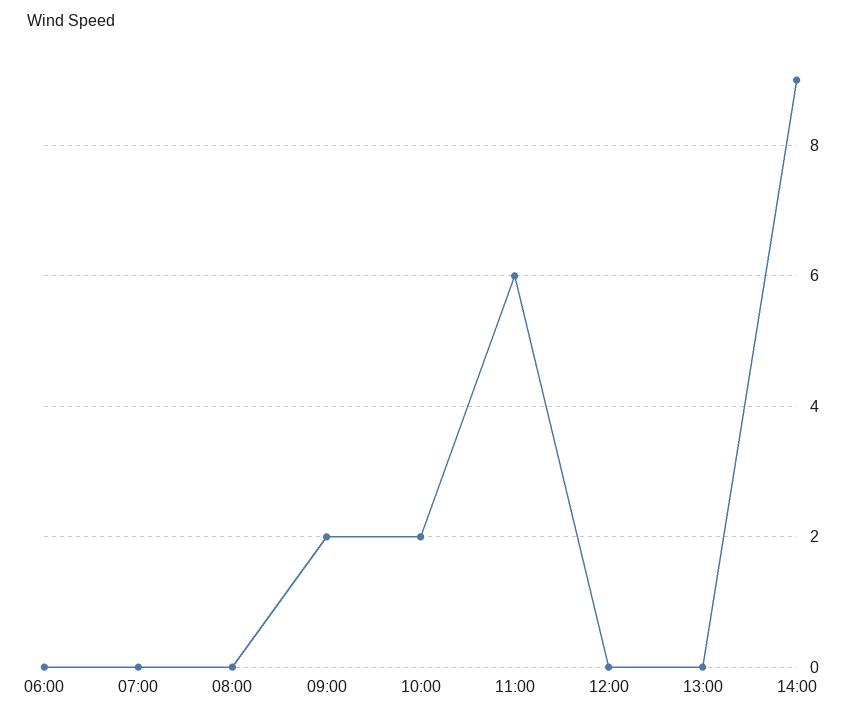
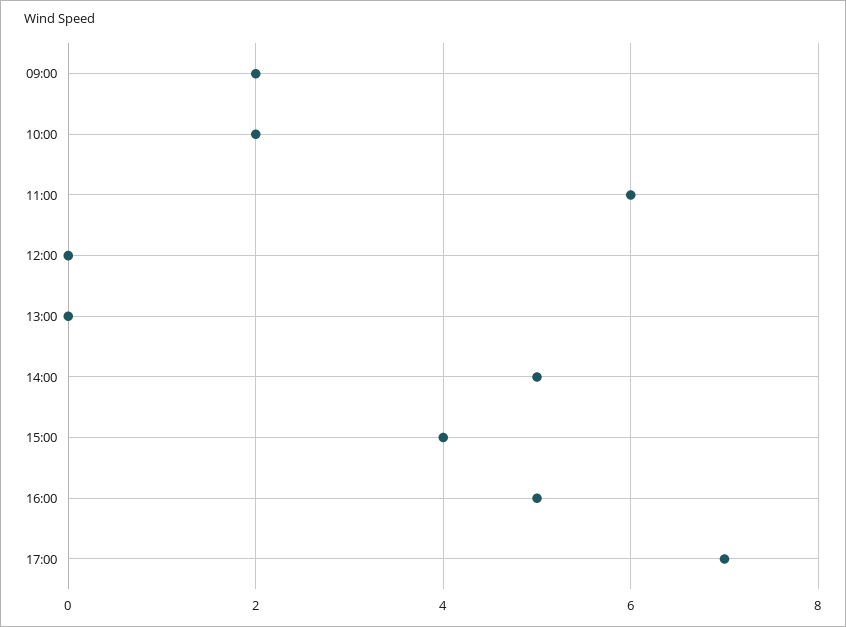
06:00: 0 -> none
07:00: 0 -> none
08:00: 0 -> none
14:00: 9 -> 5
15:00: none -> 4
16:00: none -> 5
17:00: none -> 7

